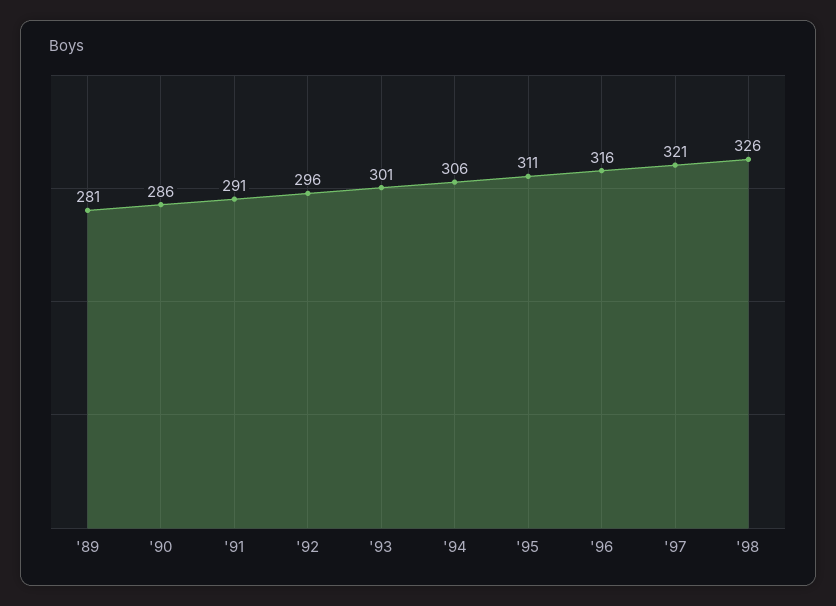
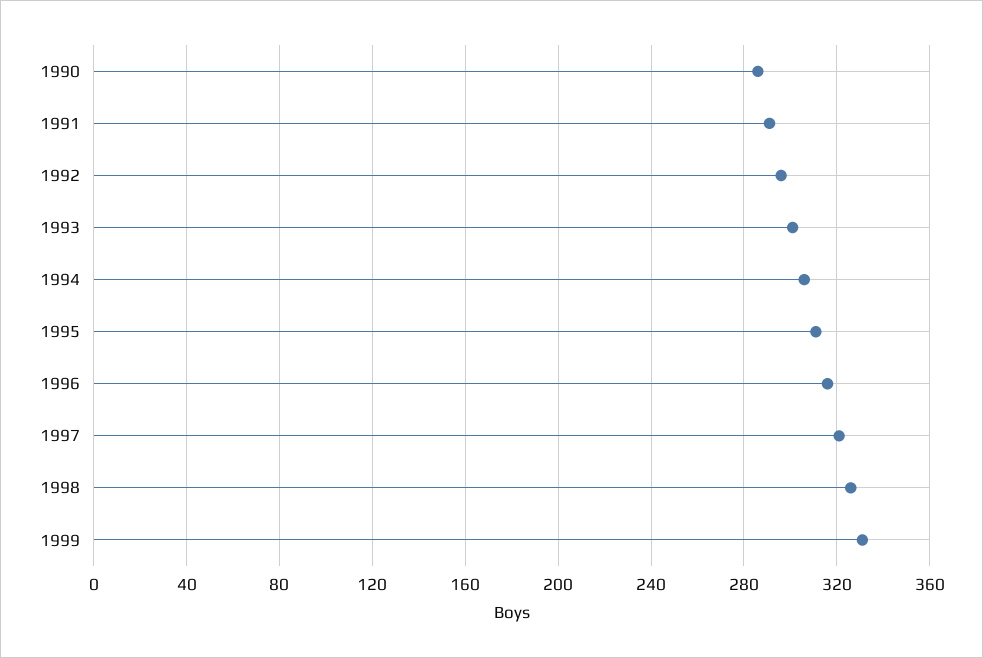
'89: 281 -> none
1999: none -> 330

